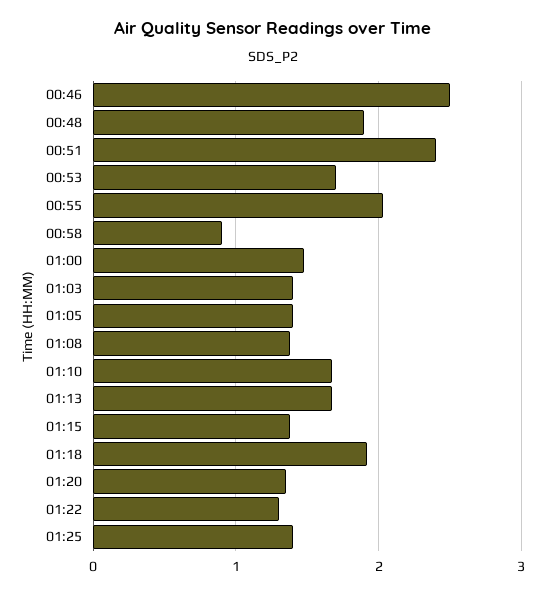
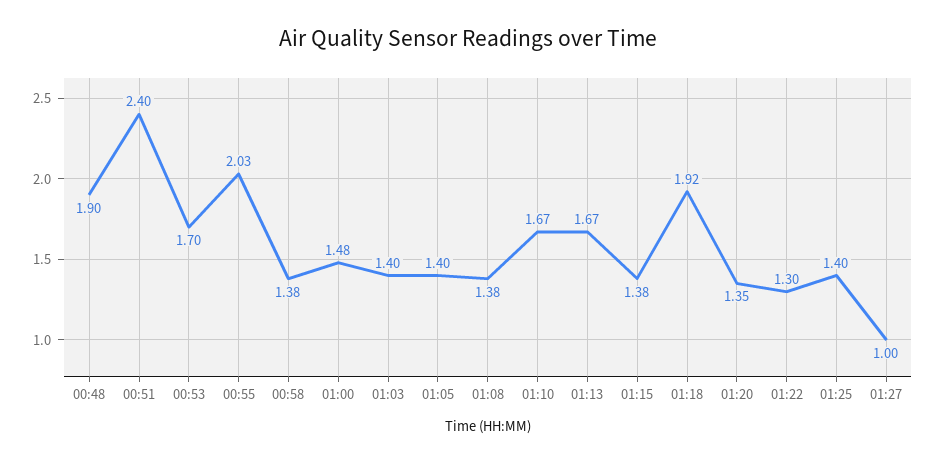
00:46: 2.5 -> none
00:58: 0.9 -> 1.38
01:27: none -> 1

